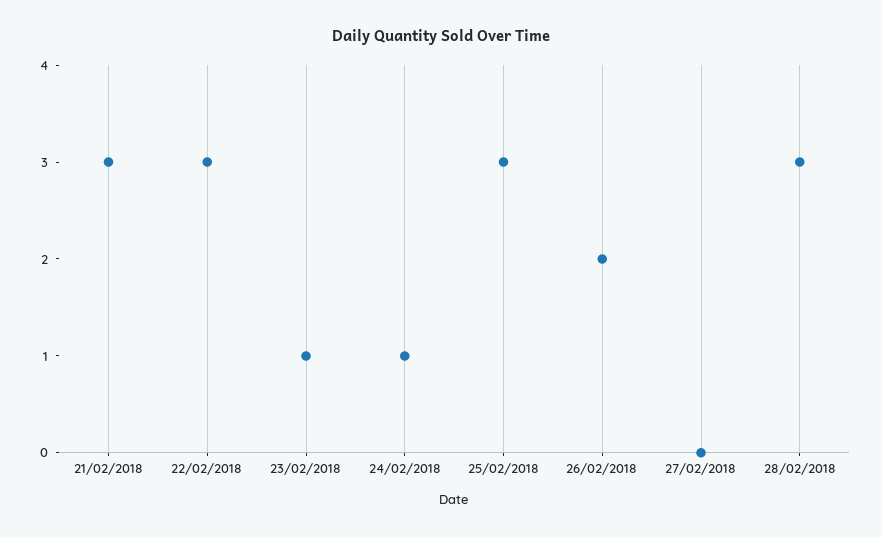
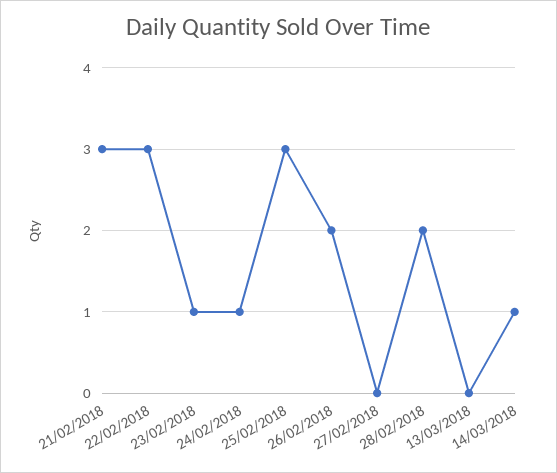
28/02/2018: 3 -> 2
13/03/2018: none -> 0
14/03/2018: none -> 1

